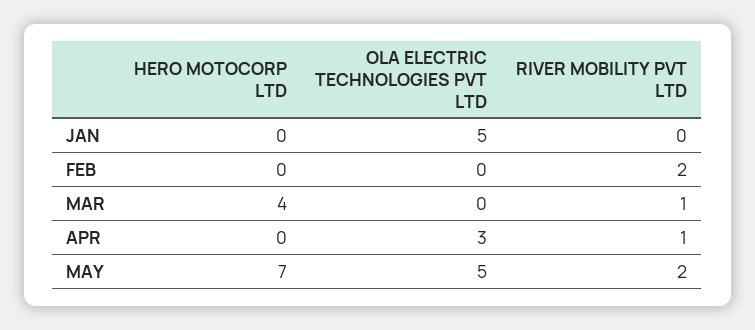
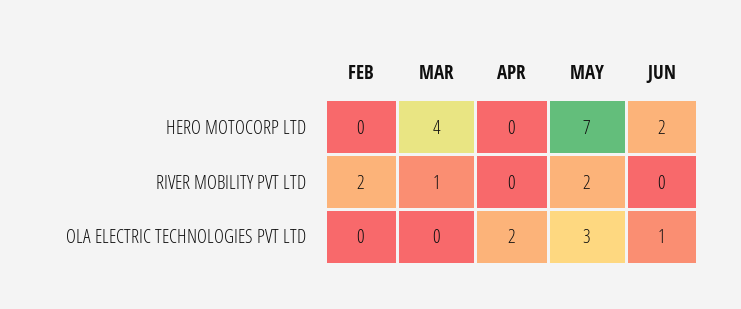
HERO MOTOCORP LTD, JAN: 0 -> none
OLA ELECTRIC TECHNOLOGIES PVT LTD, JAN: 5 -> none
RIVER MOBILITY PVT LTD, JAN: 0 -> none
OLA ELECTRIC TECHNOLOGIES PVT LTD, APR: 3 -> 2
RIVER MOBILITY PVT LTD, APR: 1 -> 0
OLA ELECTRIC TECHNOLOGIES PVT LTD, MAY: 5 -> 3
HERO MOTOCORP LTD, JUN: none -> 2
RIVER MOBILITY PVT LTD, JUN: none -> 0
OLA ELECTRIC TECHNOLOGIES PVT LTD, JUN: none -> 1

